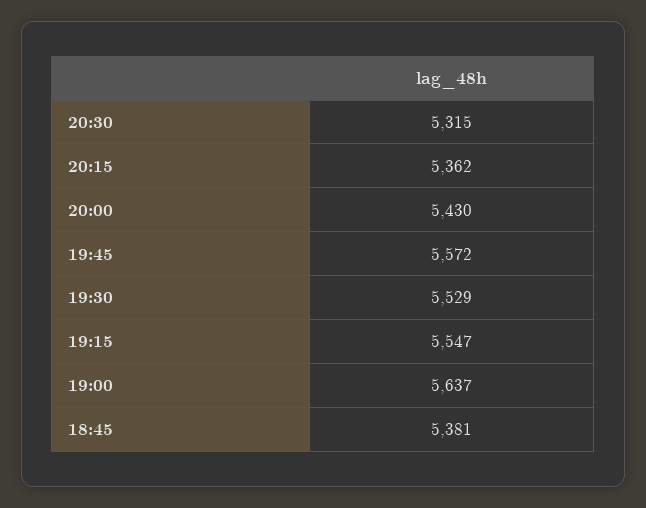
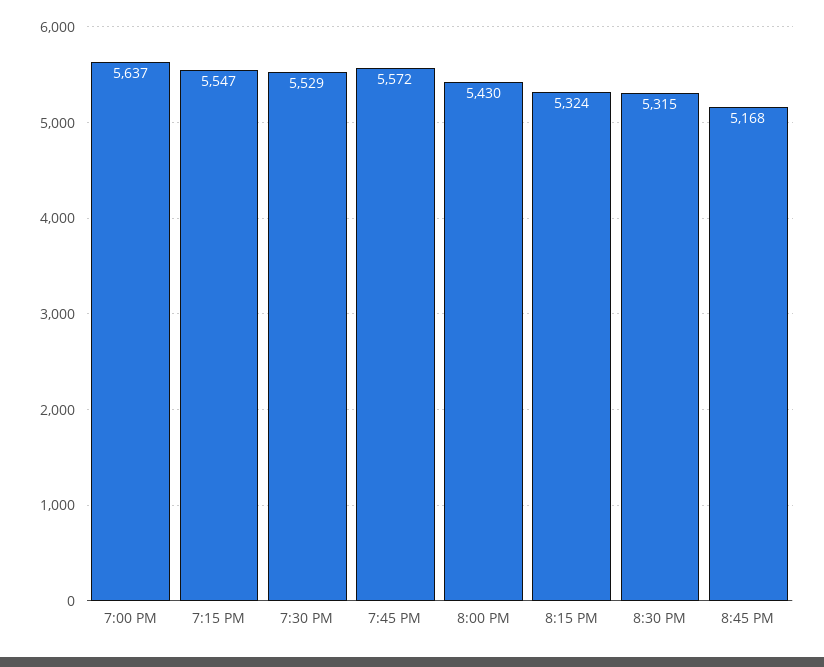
20:15: 5362 -> 5324
18:45: 5381 -> none
8:45 PM: none -> 5168

